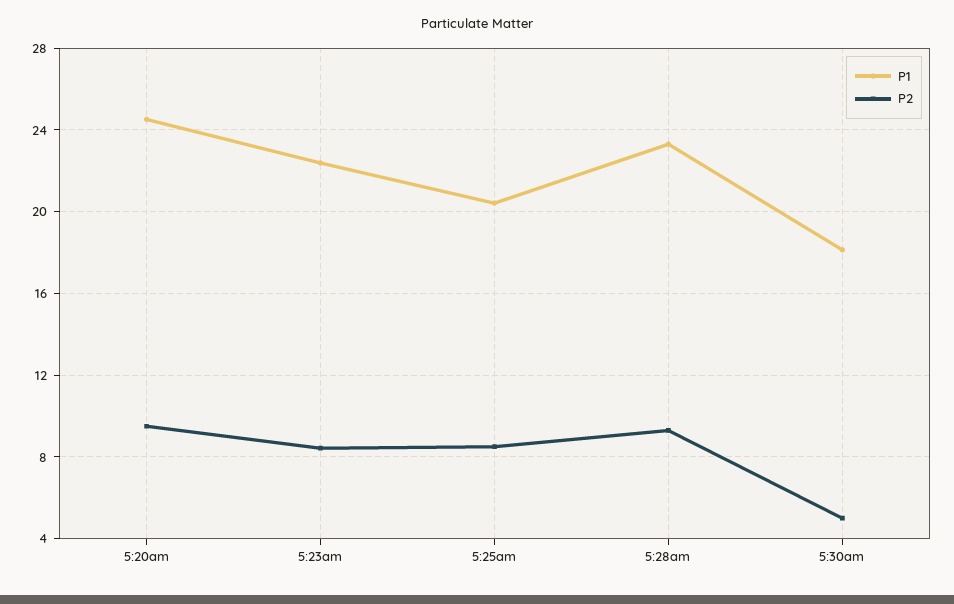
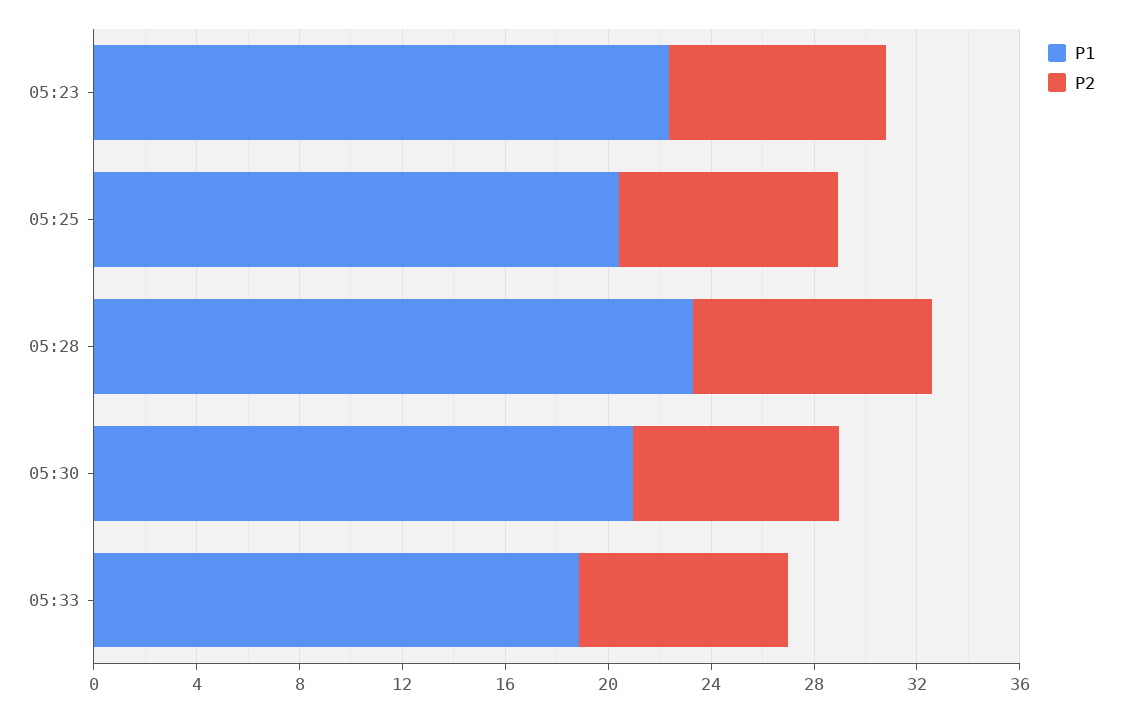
P1, 5:20am: 24.5 -> none
P2, 5:20am: 9.5 -> none
P1, 5:30am: 18 -> 21
P2, 5:30am: 5 -> 8
P1, 05:33: none -> 19
P2, 05:33: none -> 8

